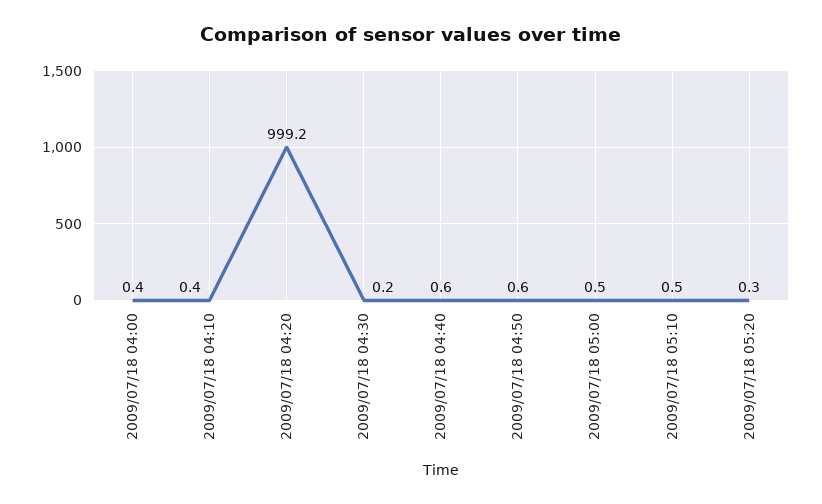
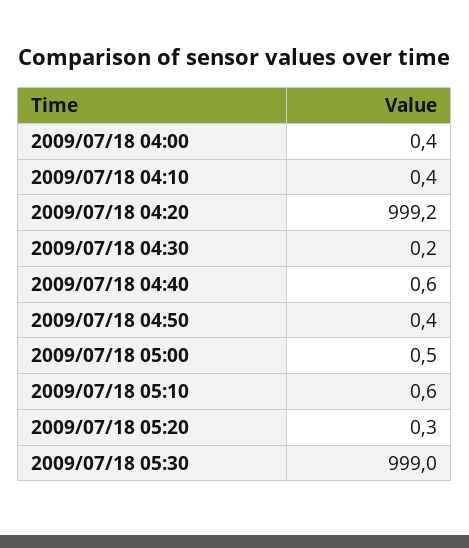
2009/07/18 04:50: 0.6 -> 0.4
2009/07/18 05:10: 0.5 -> 0.6
2009/07/18 05:30: none -> 999

